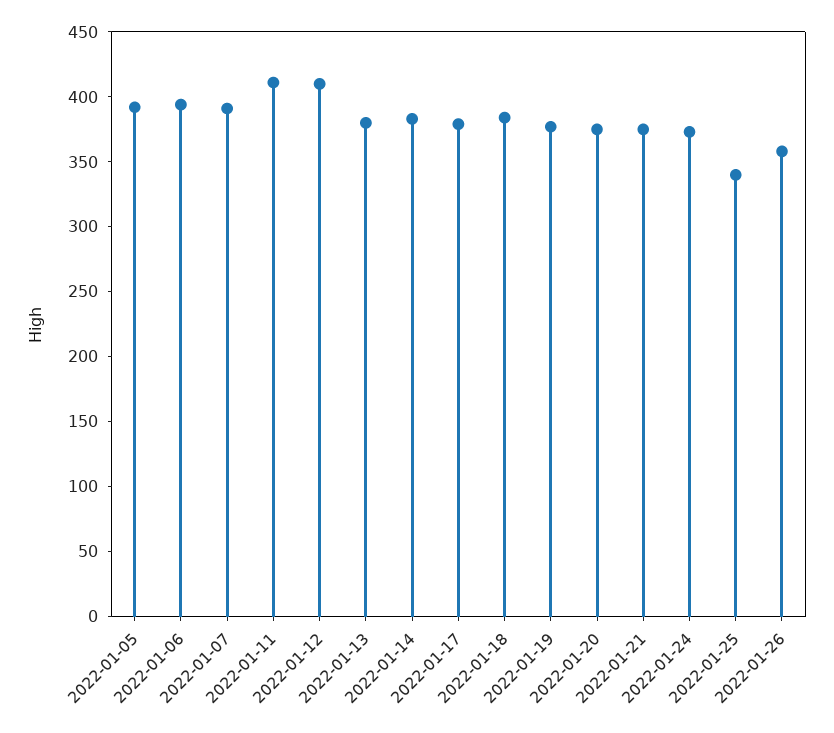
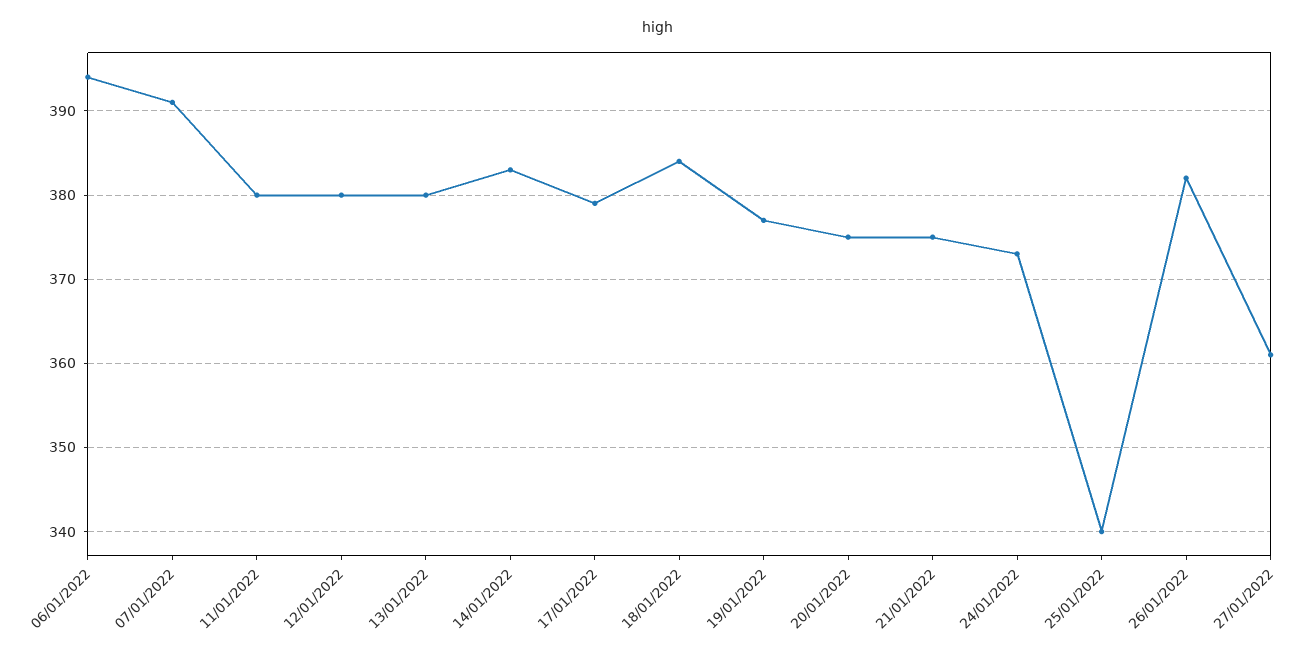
2022-01-05: 390 -> none
2022-01-11: 410 -> 380
2022-01-12: 410 -> 380
2022-01-26: 360 -> 382
27/01/2022: none -> 361

